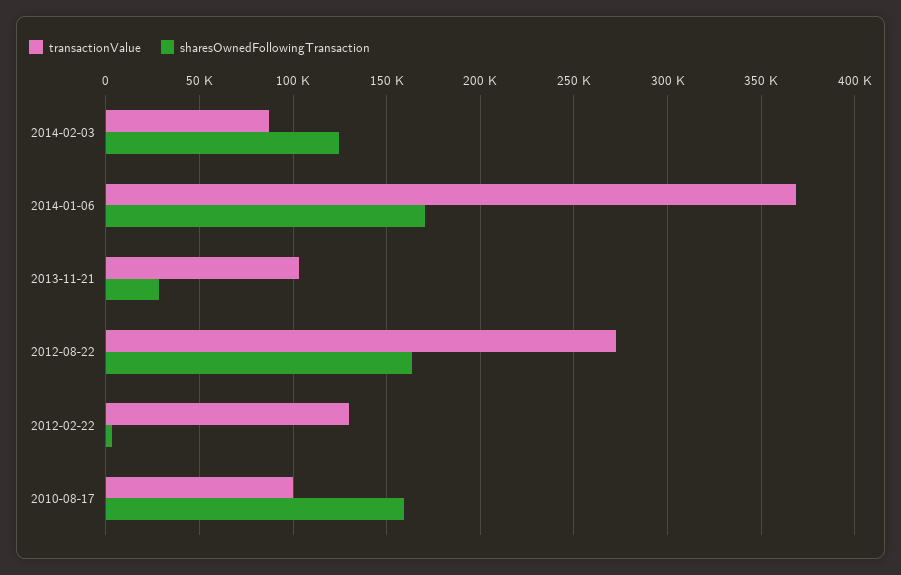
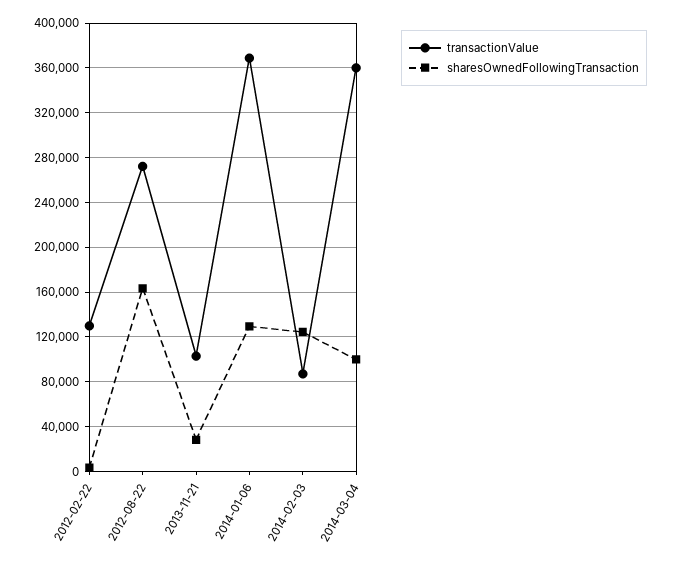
sharesOwnedFollowingTransaction, 2014-01-06: 170000 -> 130000
transactionValue, 2010-08-17: 100000 -> none
sharesOwnedFollowingTransaction, 2010-08-17: 160000 -> none
transactionValue, 2014-03-04: none -> 360000
sharesOwnedFollowingTransaction, 2014-03-04: none -> 100000

